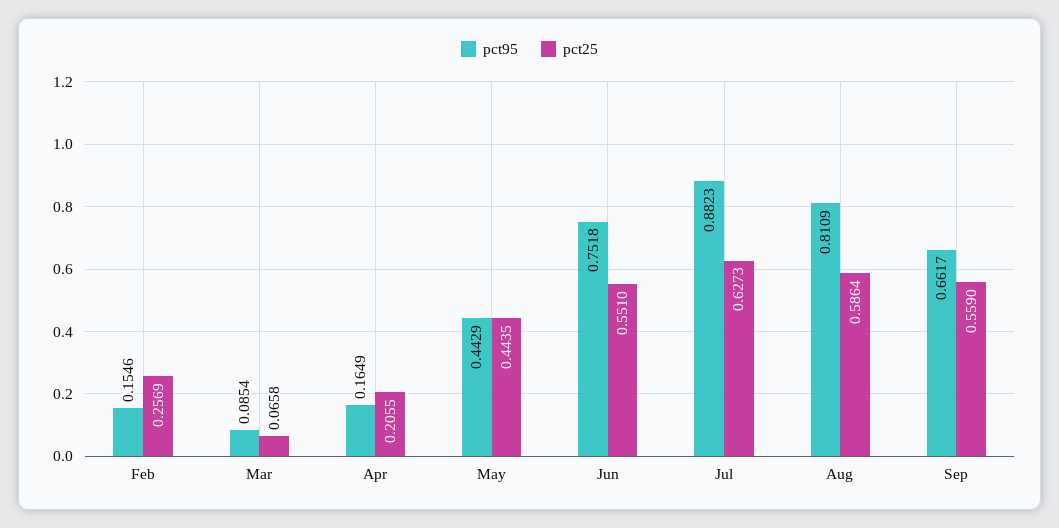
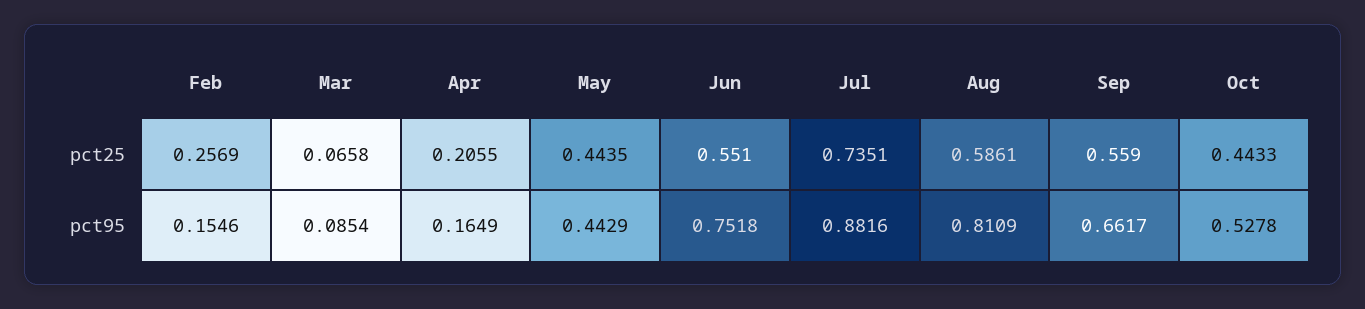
pct95, Jul: 0.8823 -> 0.8816
pct25, Jul: 0.6273 -> 0.7351
pct25, Aug: 0.5864 -> 0.5861
pct25, Oct: none -> 0.4433
pct95, Oct: none -> 0.5278

